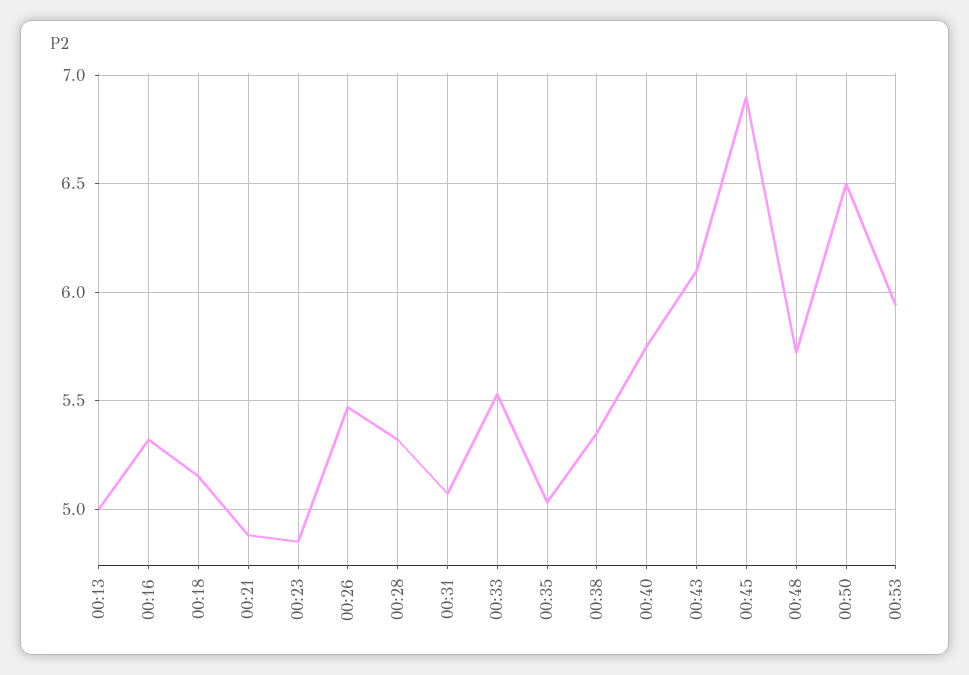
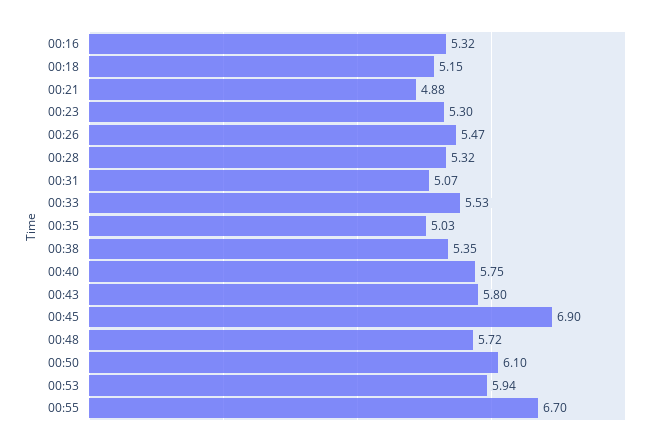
00:13: 5 -> none
00:23: 4.85 -> 5.3
00:43: 6.1 -> 5.8
00:50: 6.5 -> 6.1
00:55: none -> 6.7

